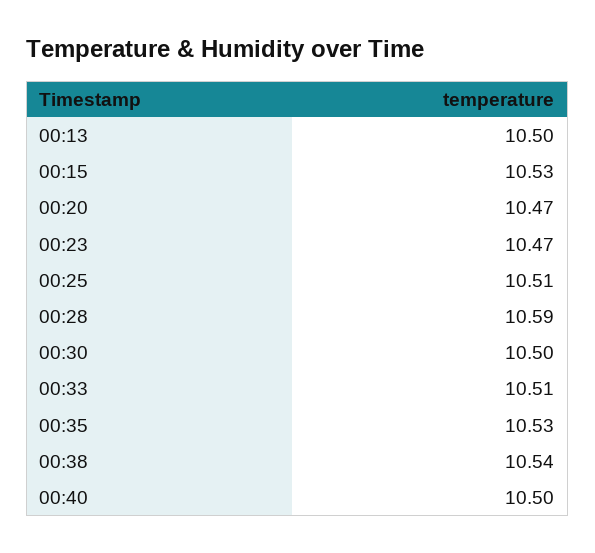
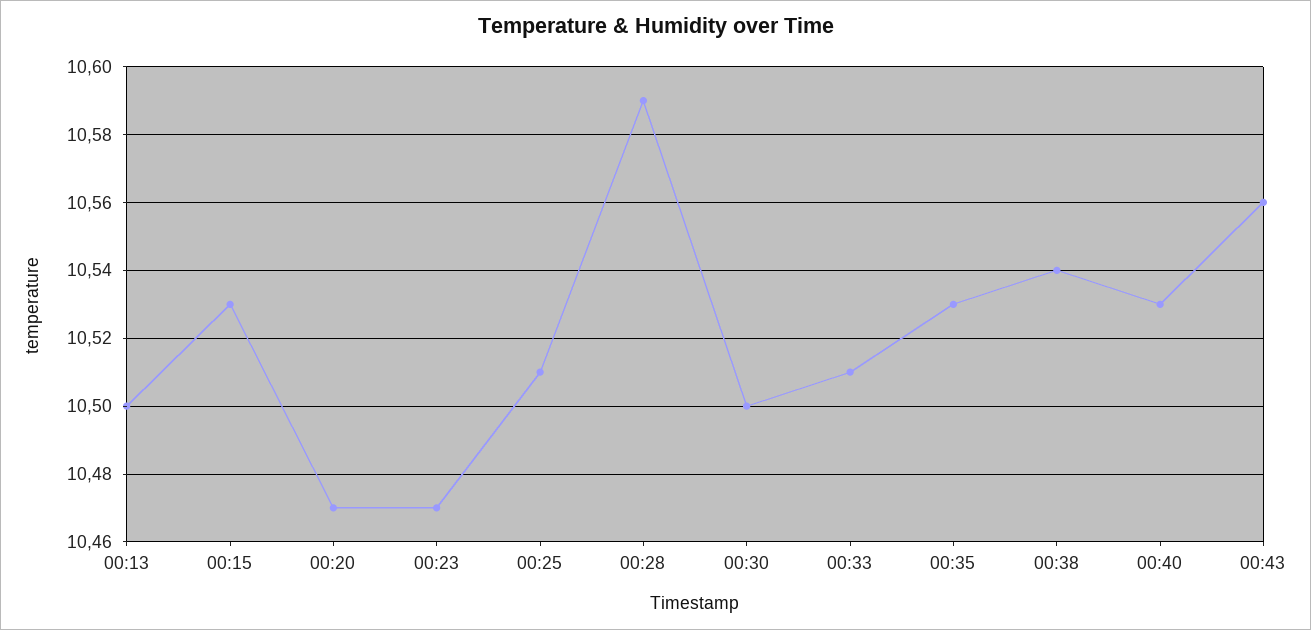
00:40: 10.5 -> 10.53
00:43: none -> 10.56

